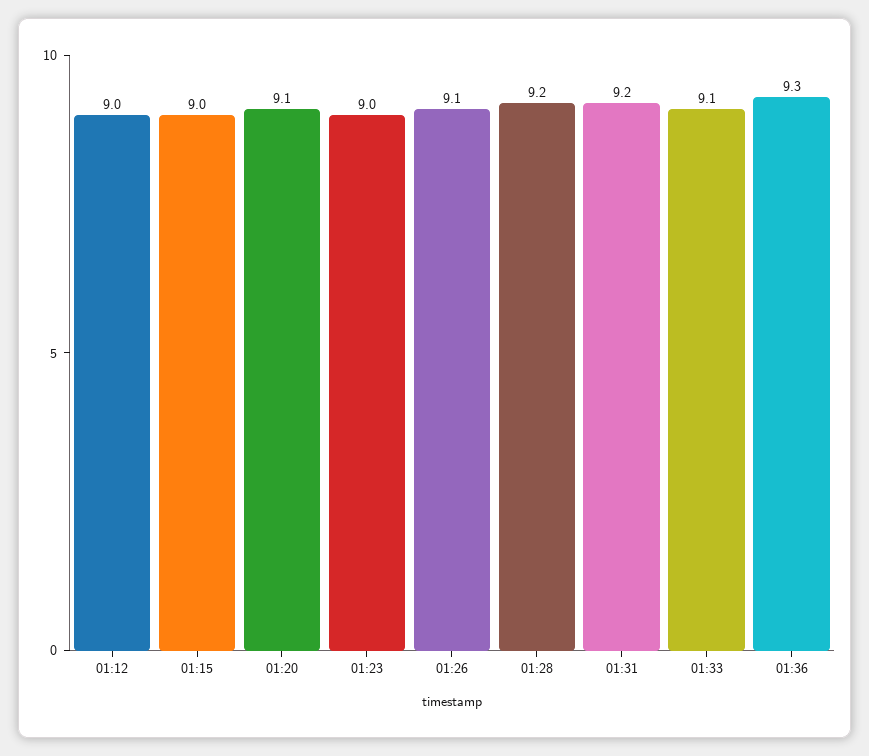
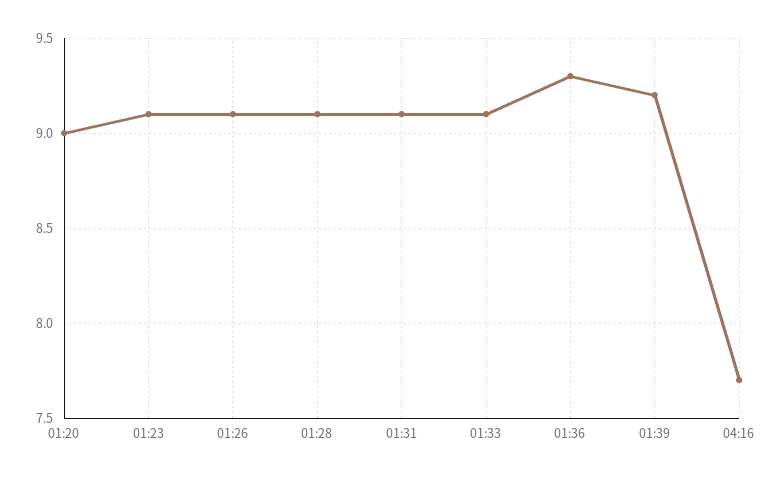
01:12: 9 -> none
01:15: 9 -> none
01:20: 9.1 -> 9
01:23: 9 -> 9.1
01:28: 9.2 -> 9.1
01:31: 9.2 -> 9.1
01:39: none -> 9.2
04:16: none -> 7.7

